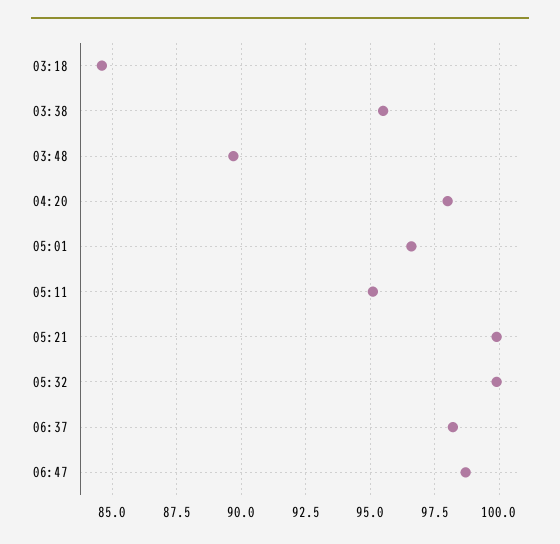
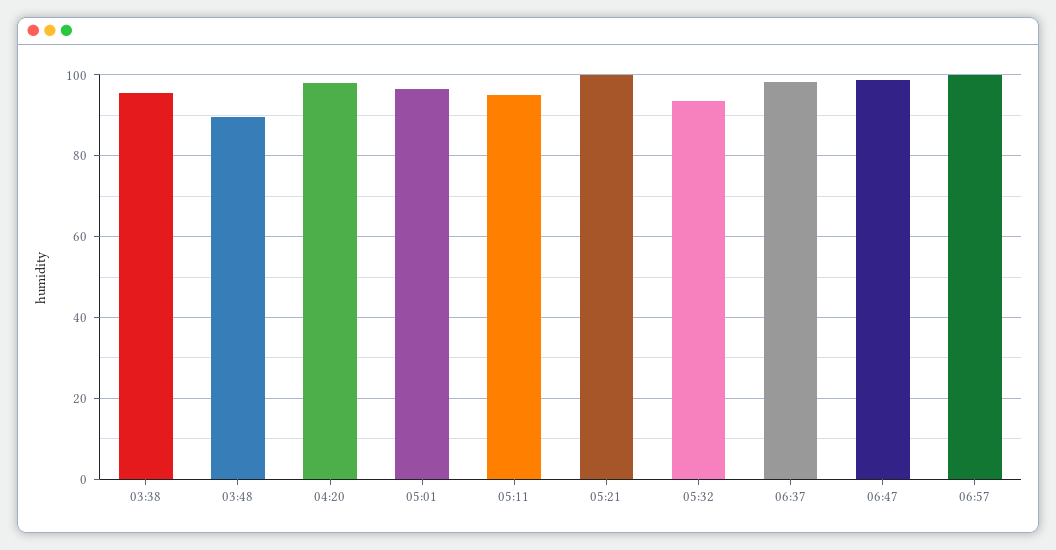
03:18: 84.5 -> none
05:32: 100 -> 94
06:57: none -> 100

